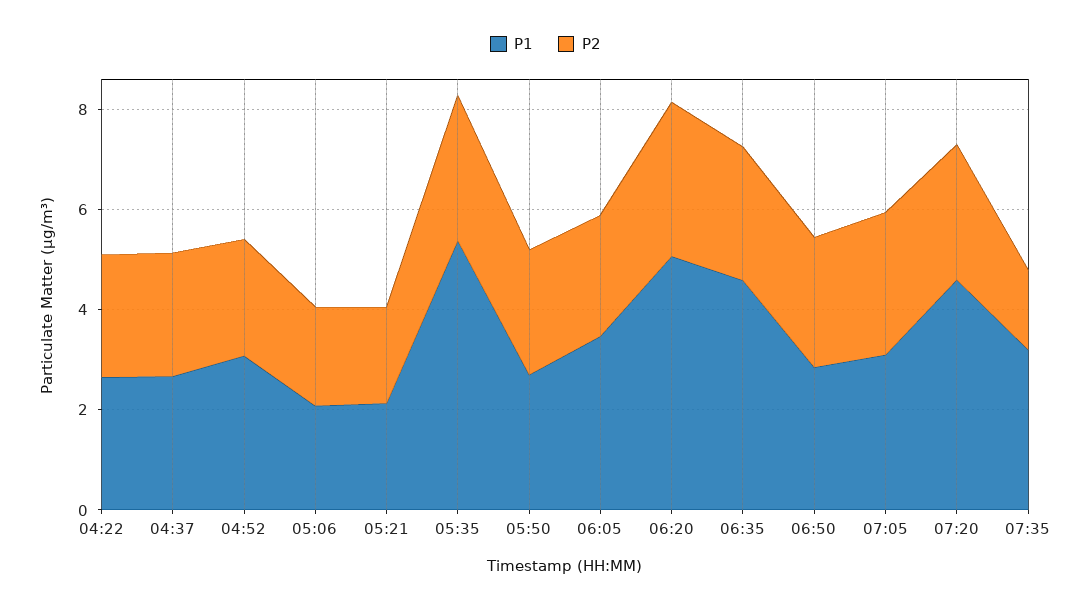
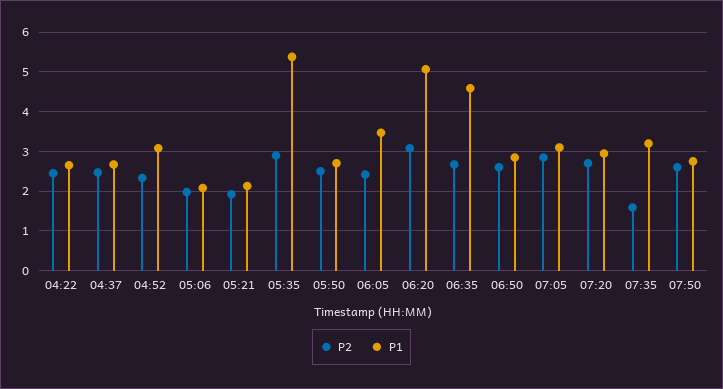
P1, 07:20: 4.5 -> 3
P2, 07:50: none -> 2.6
P1, 07:50: none -> 2.8

